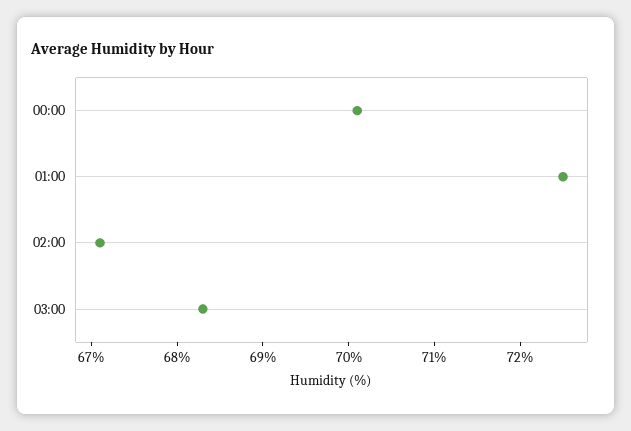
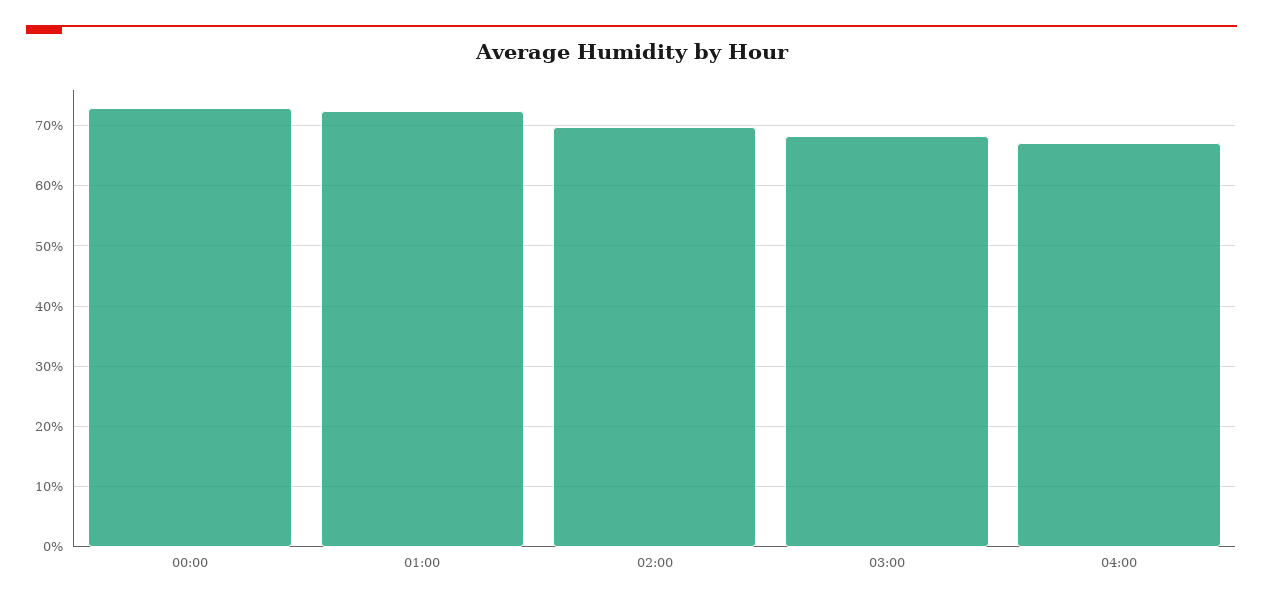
00:00: 70.1 -> 73
02:00: 67.1 -> 70
04:00: none -> 67

